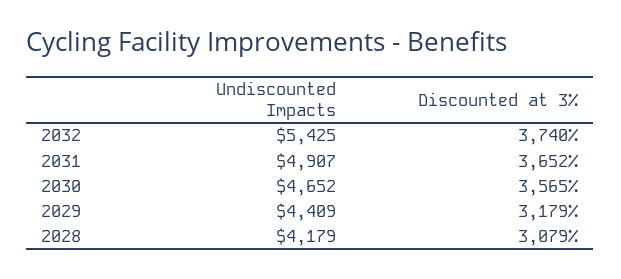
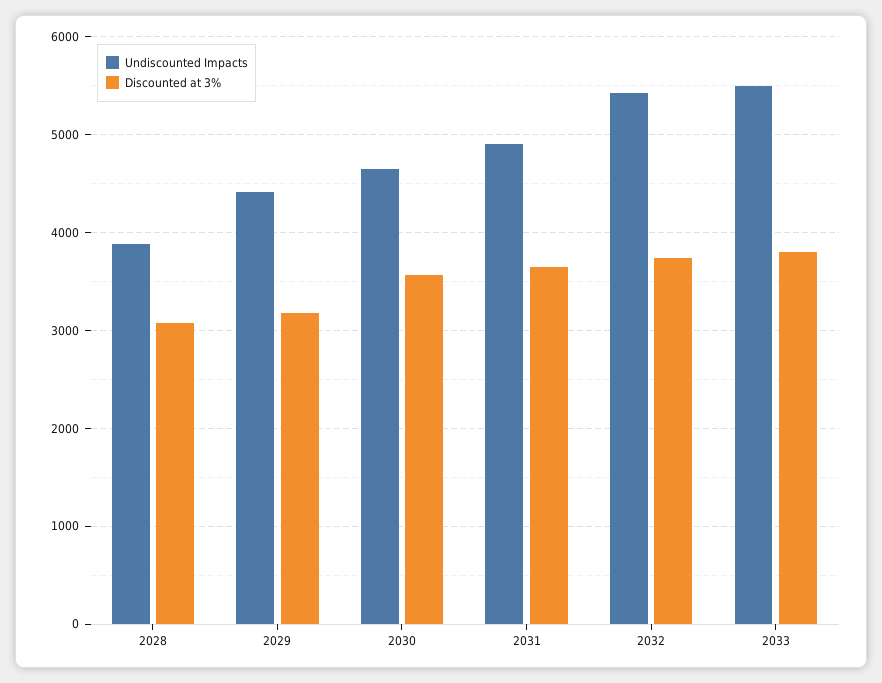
Undiscounted Impacts, 2028: 4179 -> 3900
Undiscounted Impacts, 2033: none -> 5500
Discounted at 3%, 2033: none -> 3800

